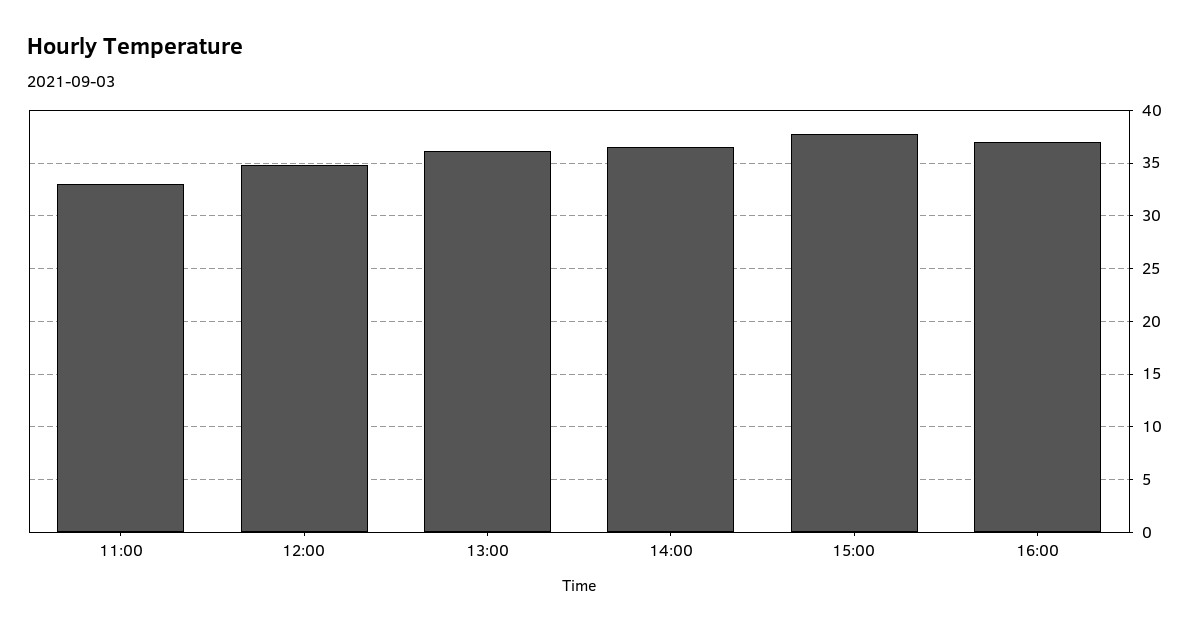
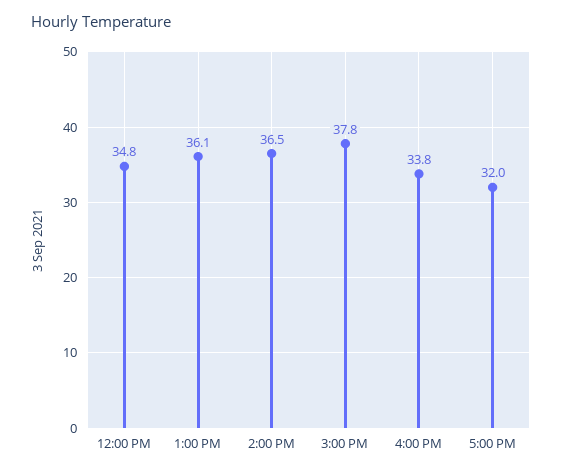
11:00: 33 -> none
16:00: 37 -> 33.8
5:00 PM: none -> 32

